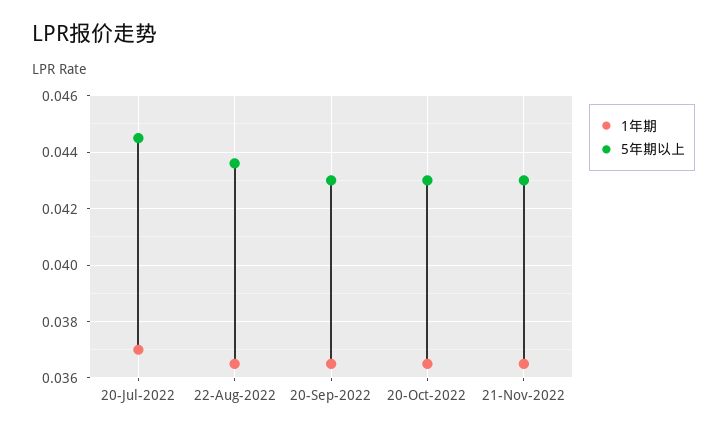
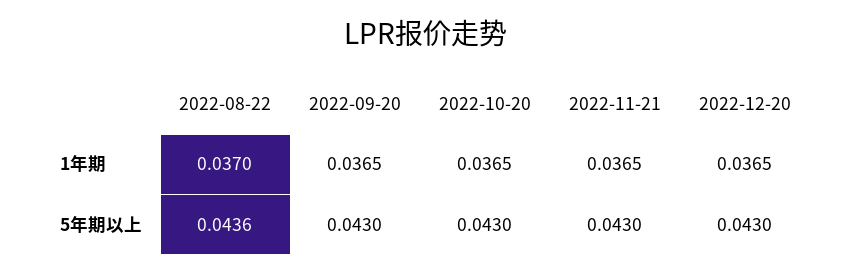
1年期, 20-Jul-2022: 0.037 -> none
5年期以上, 20-Jul-2022: 0.0445 -> none
1年期, 22-Aug-2022: 0.0365 -> 0.037
1年期, 2022-12-20: none -> 0.0365
5年期以上, 2022-12-20: none -> 0.043

